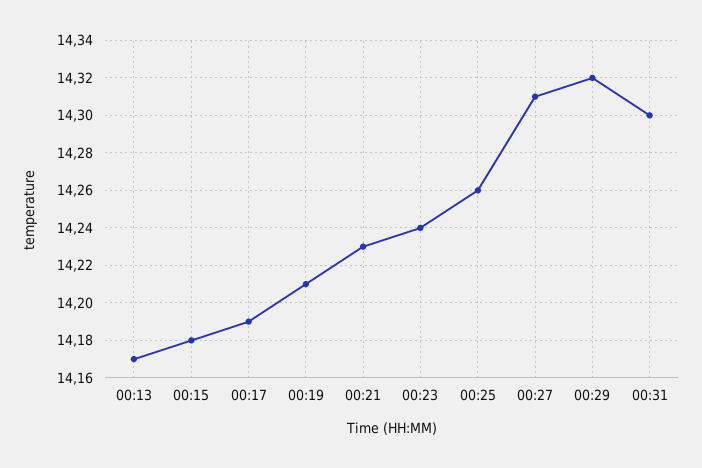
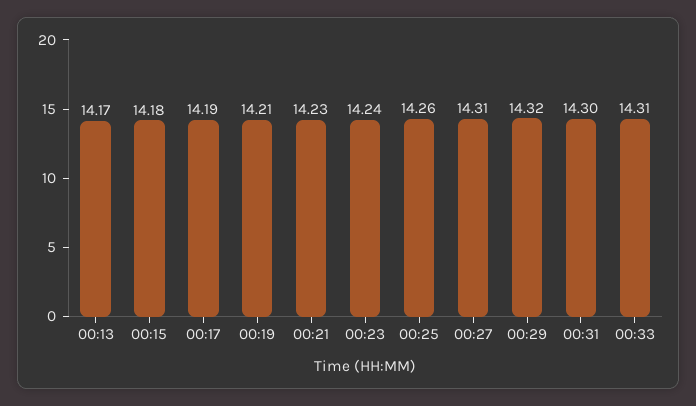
00:33: none -> 14.31

